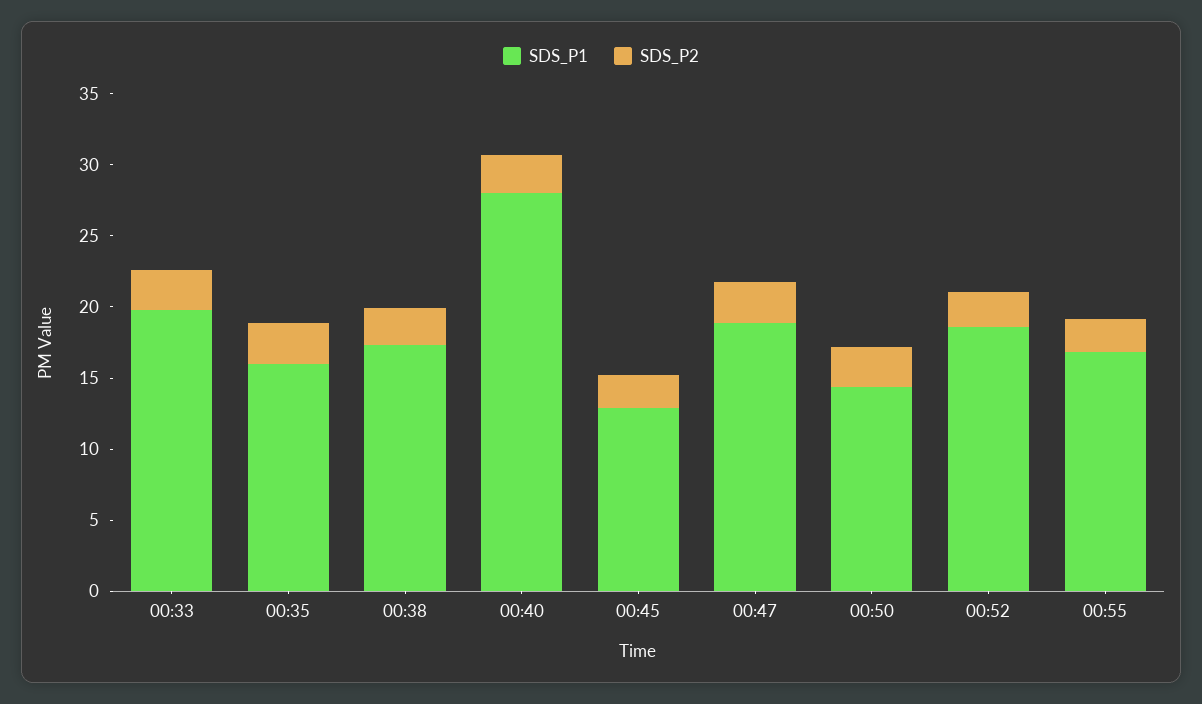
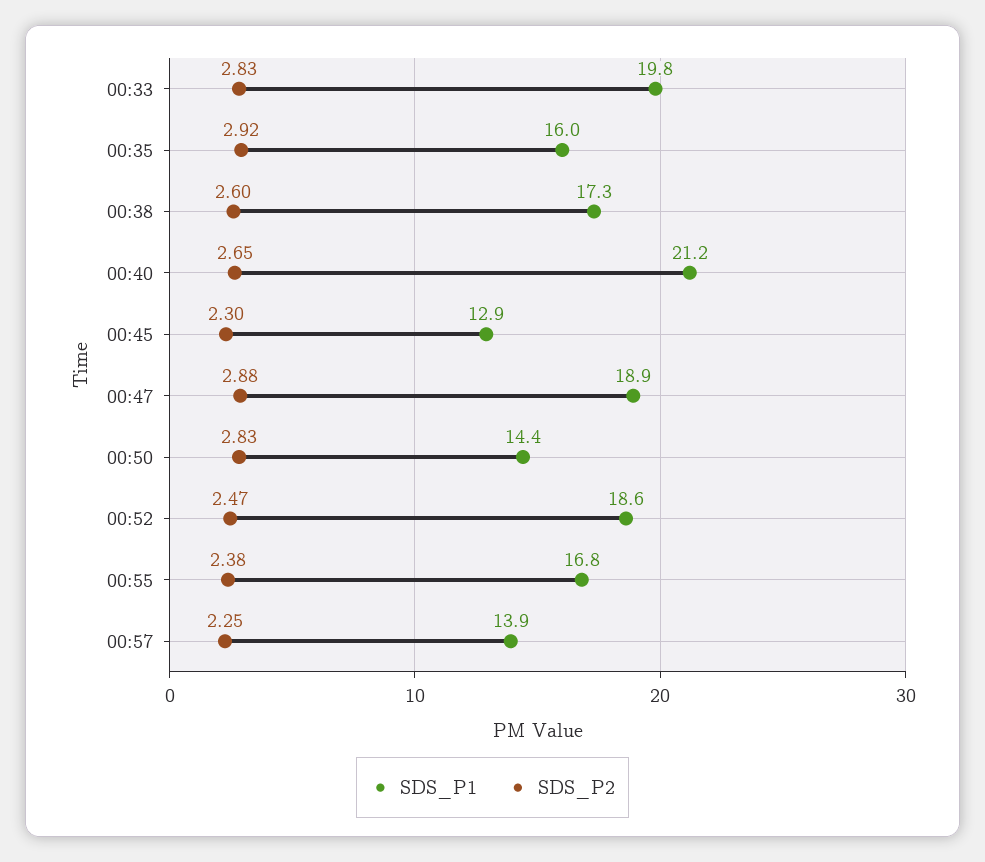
SDS_P1, 00:40: 28 -> 21.2
SDS_P1, 00:57: none -> 13.9
SDS_P2, 00:57: none -> 2.25

